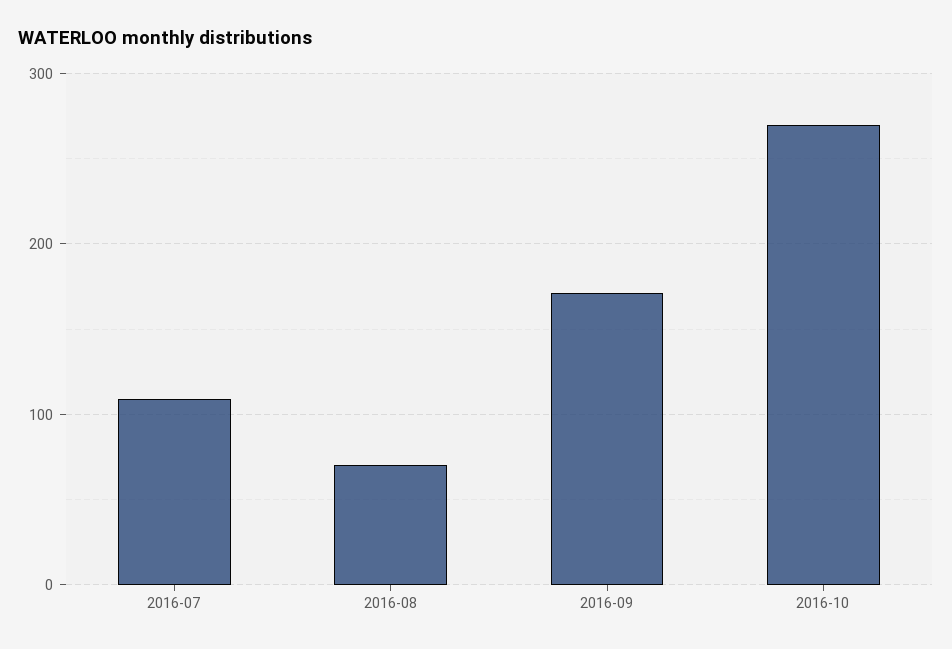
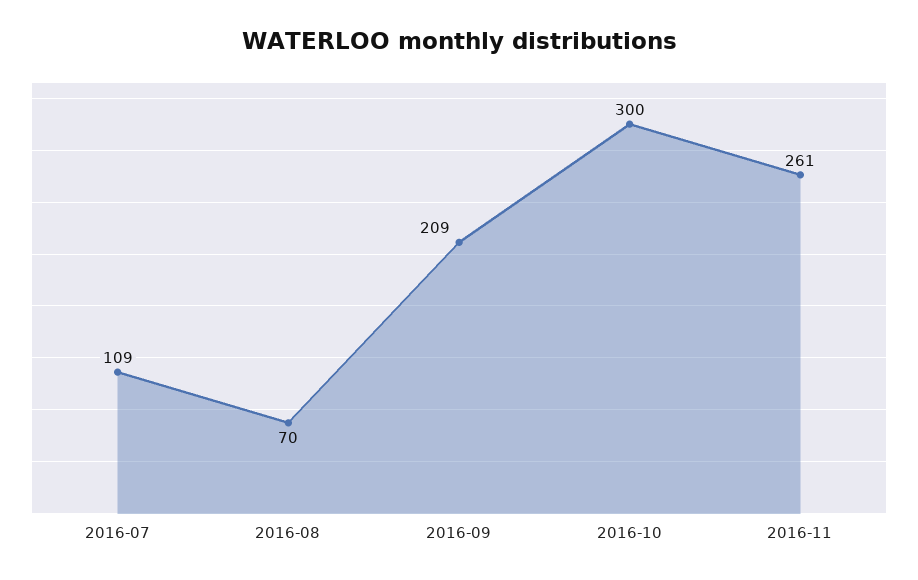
2016-09: 170 -> 209
2016-10: 270 -> 300
2016-11: none -> 261

